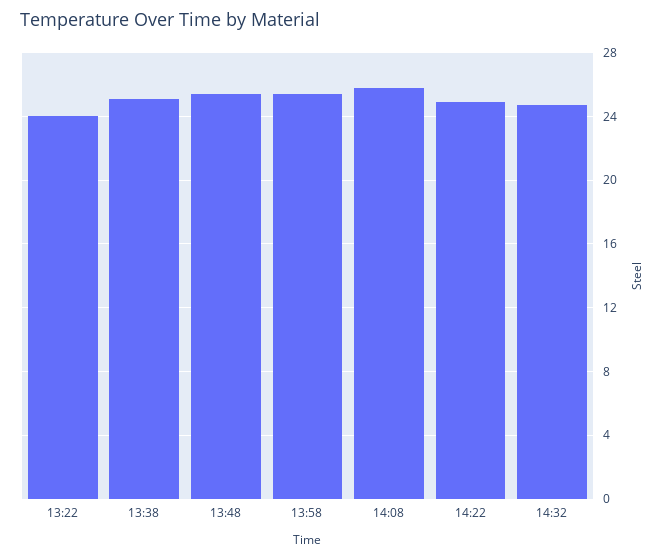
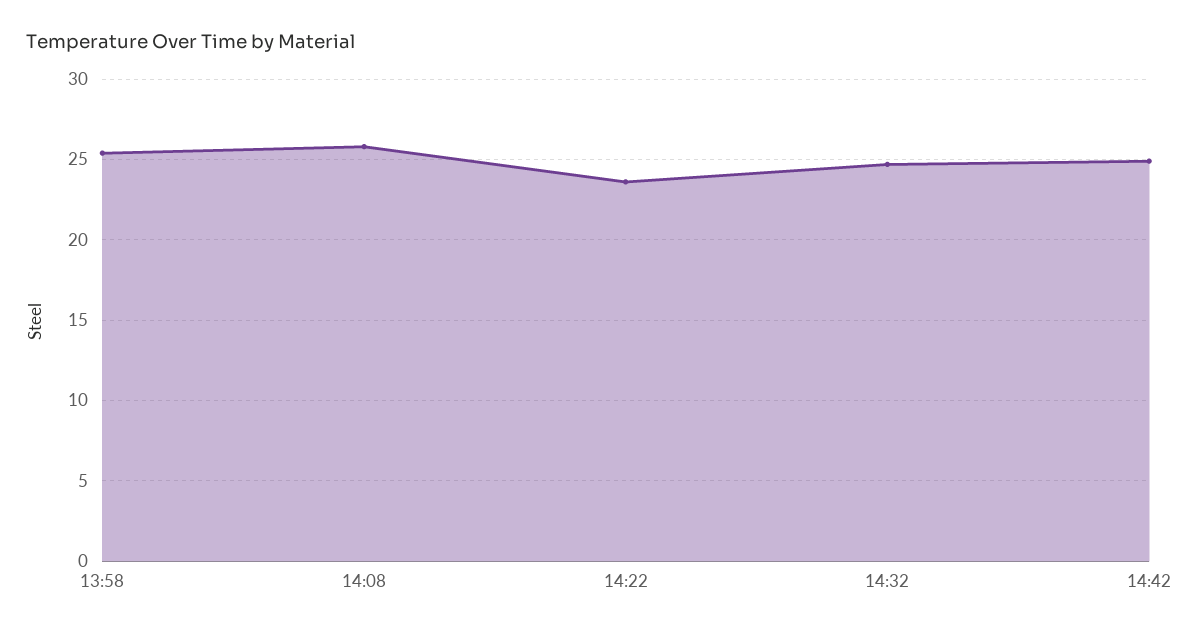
13:22: 24 -> none
13:38: 25 -> none
13:48: 25.5 -> none
14:22: 25 -> 23.5
14:42: none -> 25

